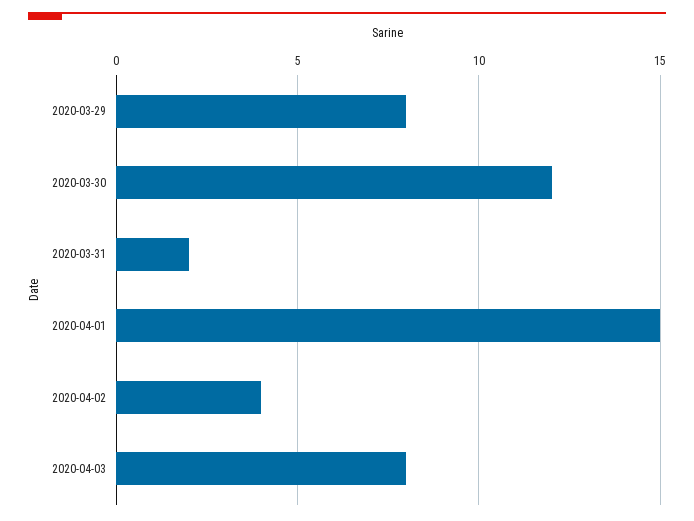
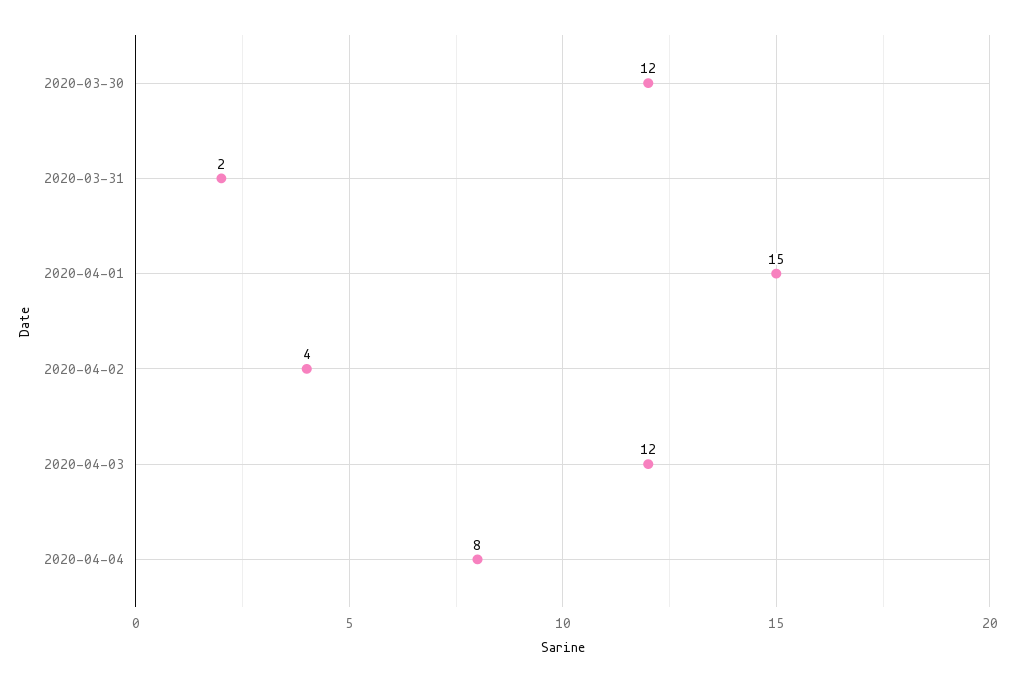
2020-03-29: 8 -> none
2020-04-03: 8 -> 12
2020-04-04: none -> 8

